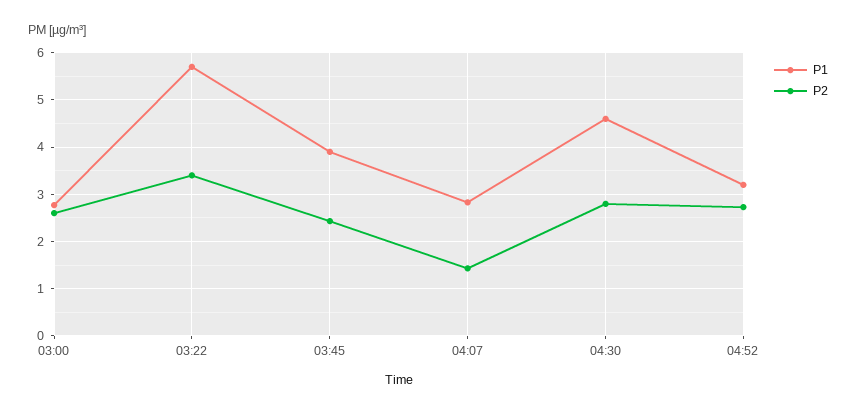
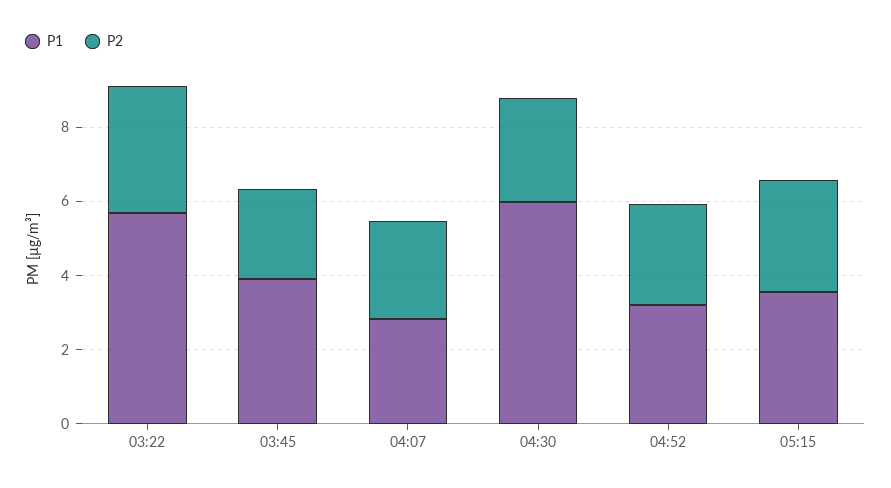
P1, 03:00: 2.8 -> none
P2, 03:00: 2.6 -> none
P2, 04:07: 1.4 -> 2.5
P1, 04:30: 4.6 -> 6
P1, 05:15: none -> 3.5
P2, 05:15: none -> 3

